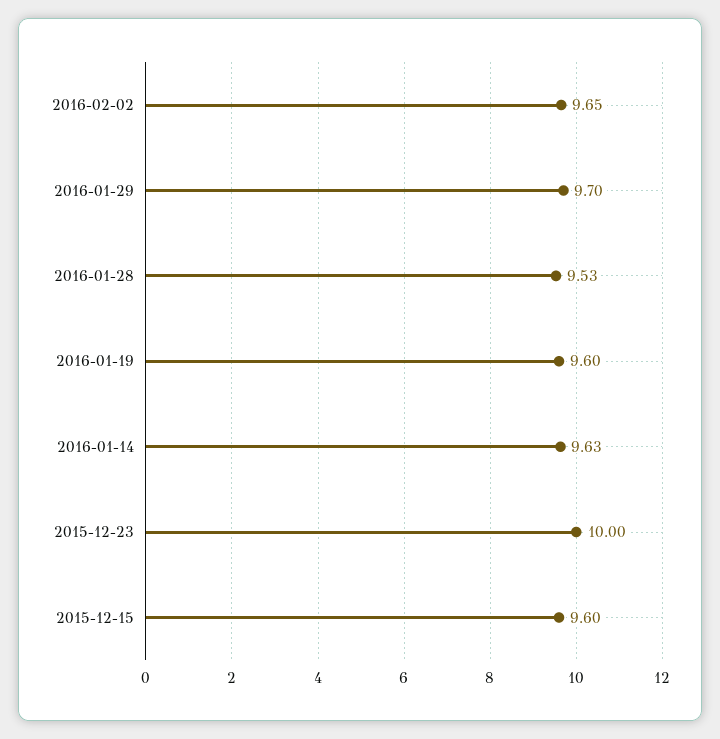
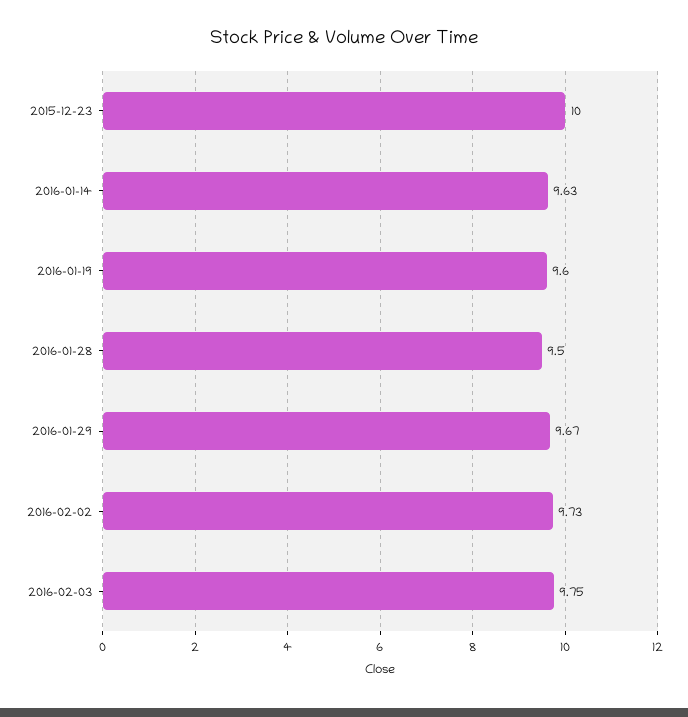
2016-02-02: 9.65 -> 9.73
2016-01-29: 9.7 -> 9.67
2016-01-28: 9.53 -> 9.5
2015-12-15: 9.6 -> none
2016-02-03: none -> 9.75

